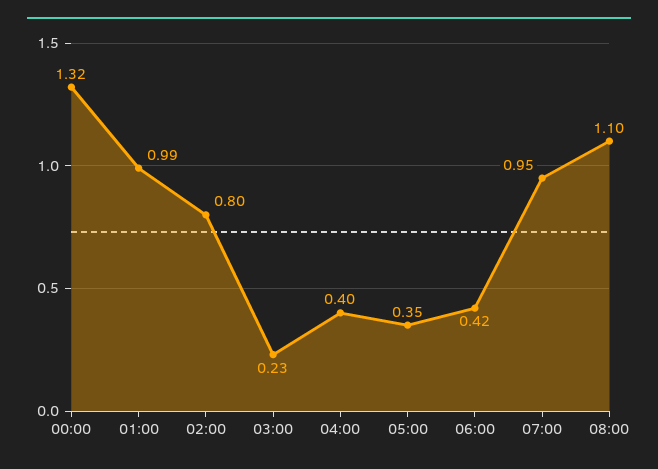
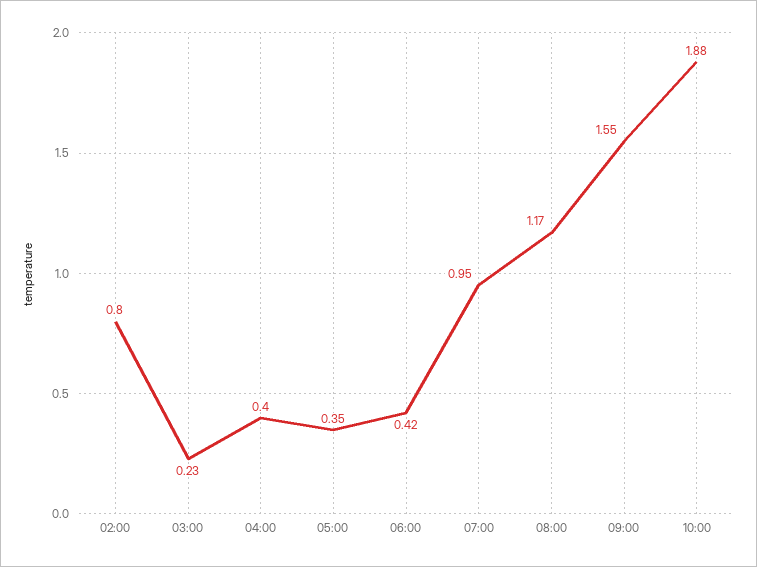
00:00: 1.32 -> none
01:00: 0.99 -> none
08:00: 1.1 -> 1.17
09:00: none -> 1.55
10:00: none -> 1.88

